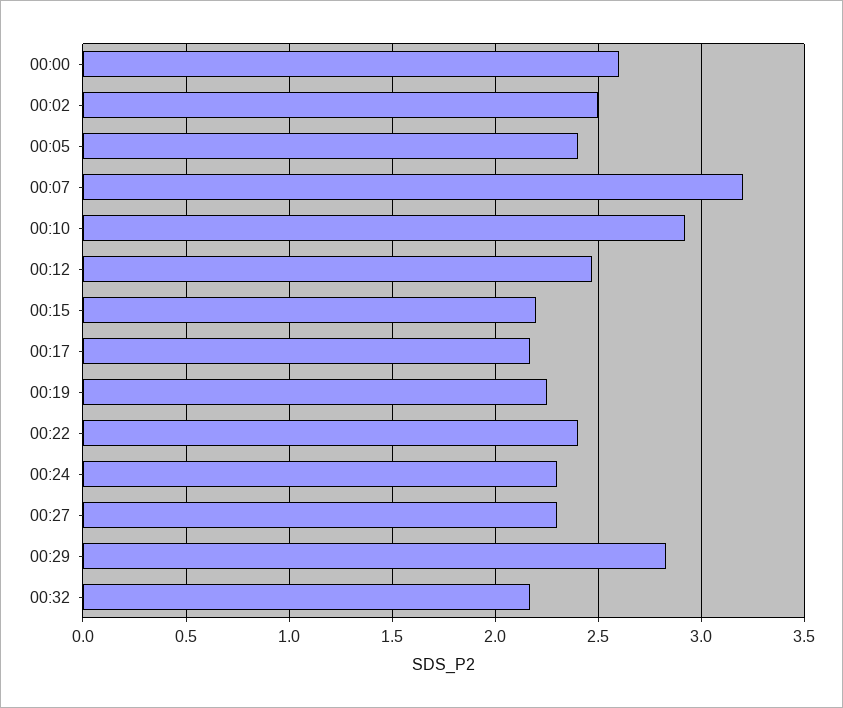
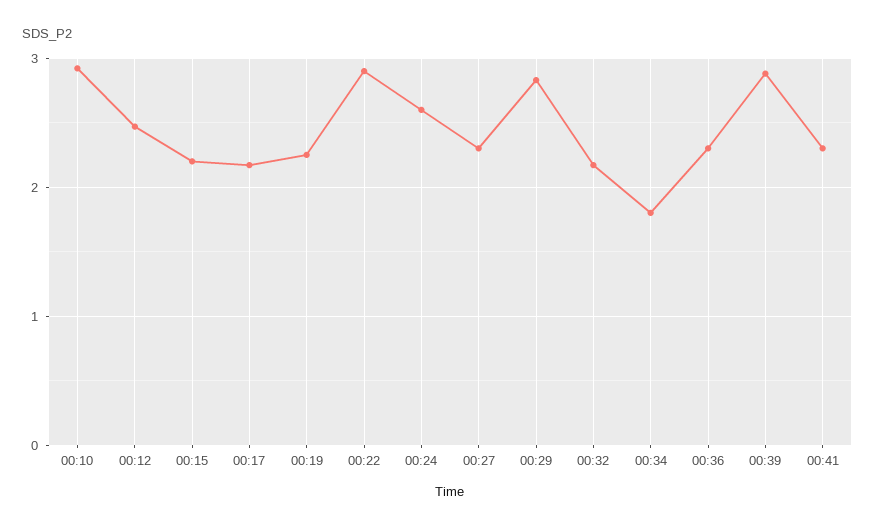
00:00: 2.6 -> none
00:02: 2.5 -> none
00:05: 2.4 -> none
00:07: 3.2 -> none
00:22: 2.4 -> 2.9
00:24: 2.3 -> 2.6
00:34: none -> 1.8
00:36: none -> 2.3
00:39: none -> 2.9
00:41: none -> 2.3

